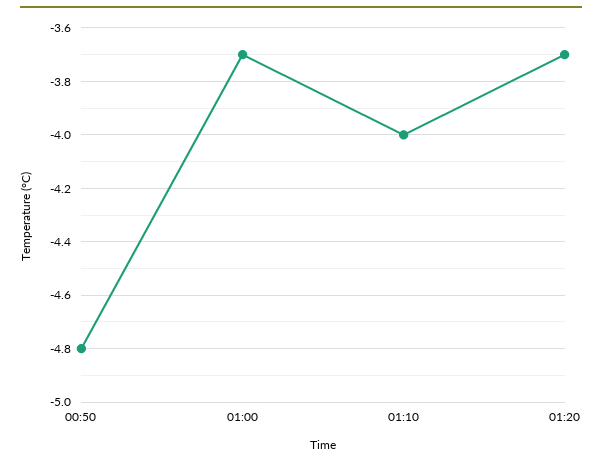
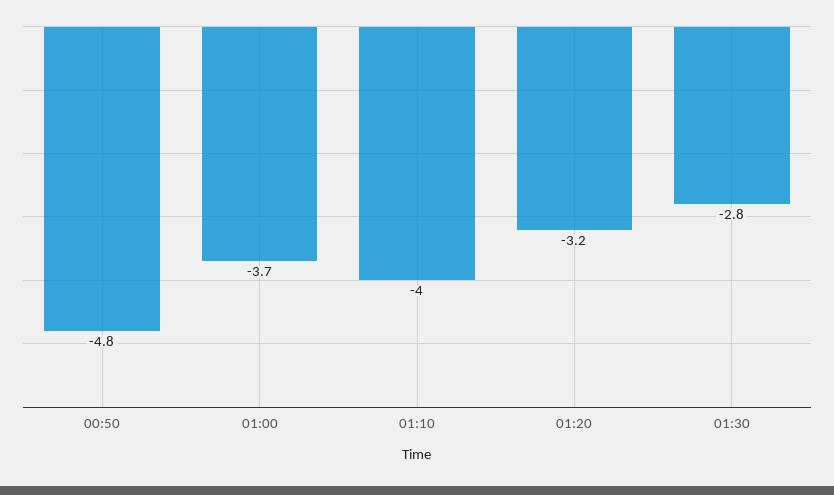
01:20: -3.7 -> -3.2
01:30: none -> -2.8

